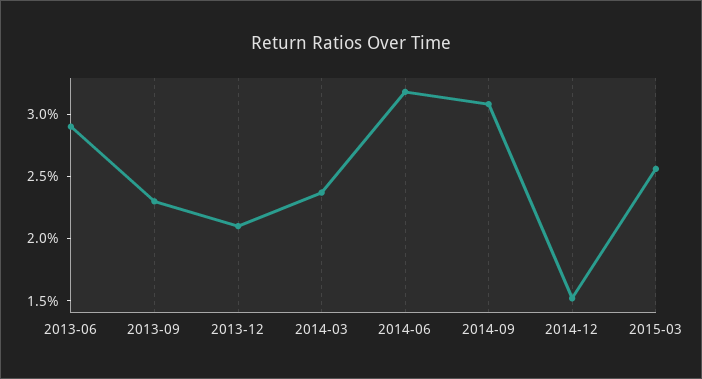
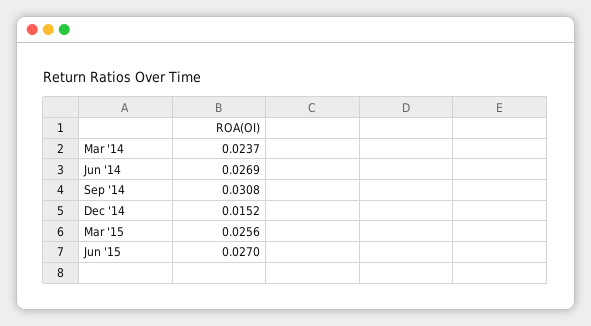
2013-06: 0.029 -> none
2013-09: 0.023 -> none
2013-12: 0.021 -> none
2014-06: 0.032 -> 0.0269
Jun '15: none -> 0.027

